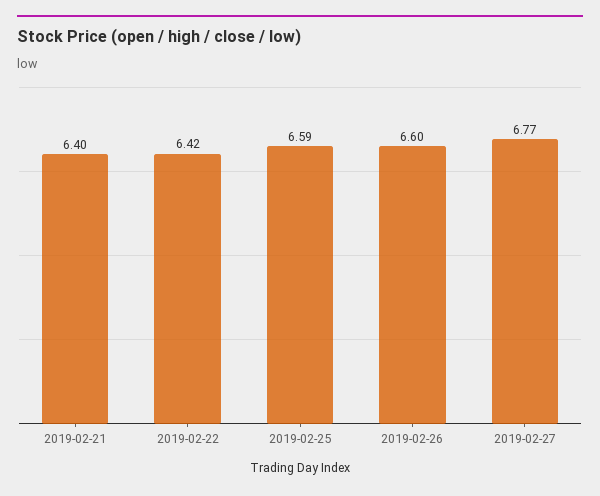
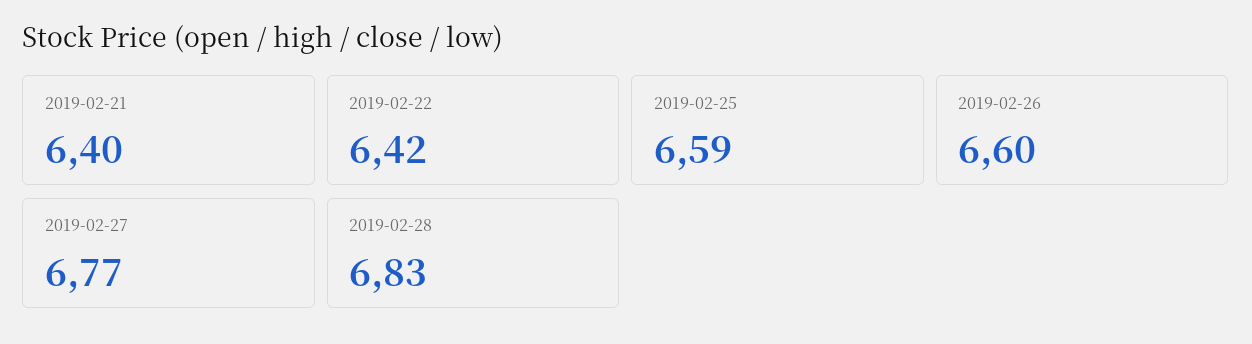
2019-02-28: none -> 6.83

